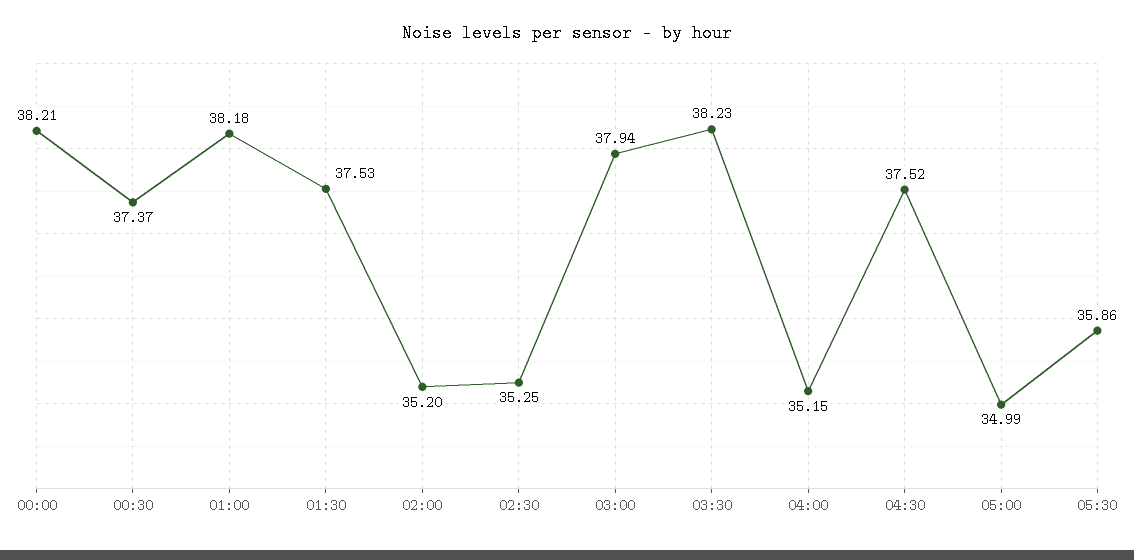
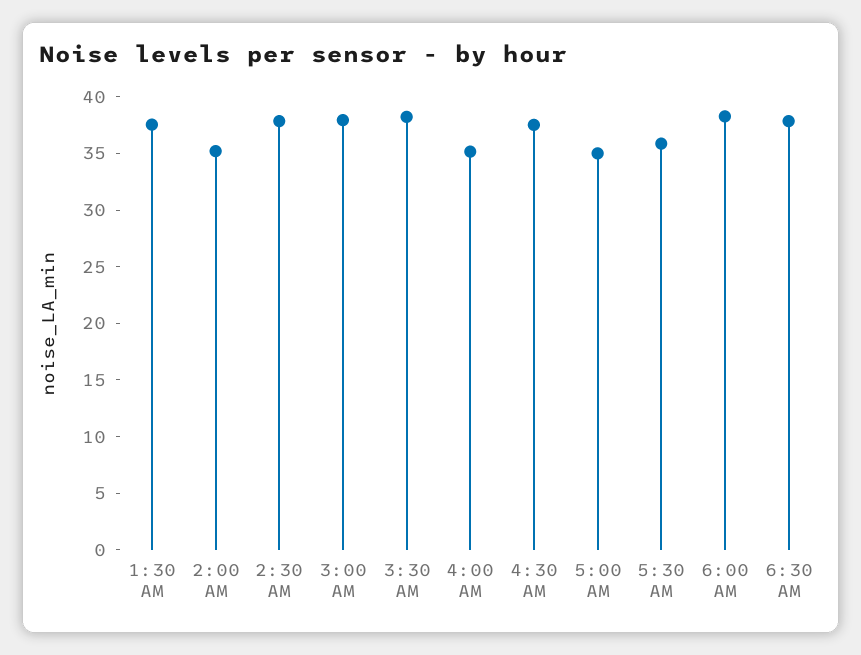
00:00: 38.21 -> none
00:30: 37.37 -> none
01:00: 38.18 -> none
02:30: 35.25 -> 38
6:00 AM: none -> 38
6:30 AM: none -> 38

